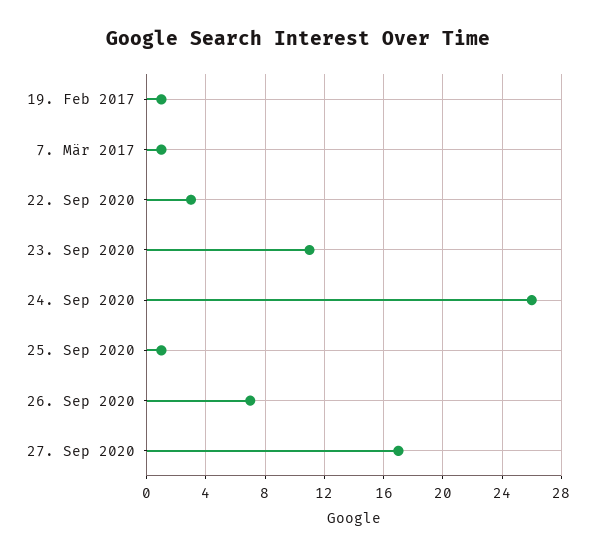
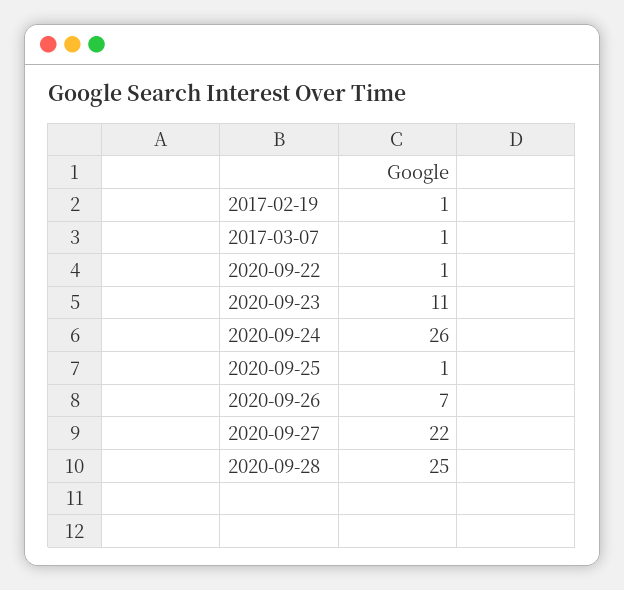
22. Sep 2020: 3 -> 1
27. Sep 2020: 17 -> 22
2020-09-28: none -> 25

